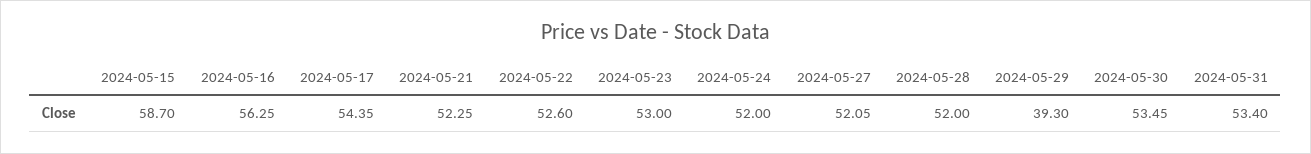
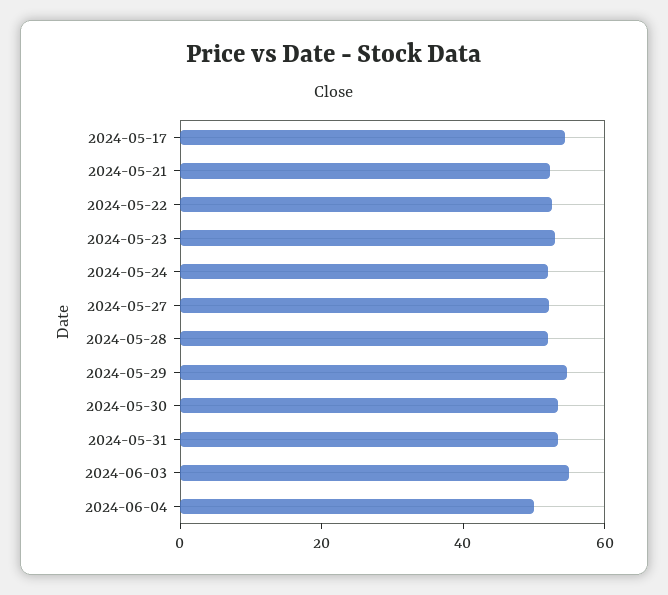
2024-05-15: 58.7 -> none
2024-05-16: 56.25 -> none
2024-05-29: 39.3 -> 55
2024-06-03: none -> 55
2024-06-04: none -> 50

